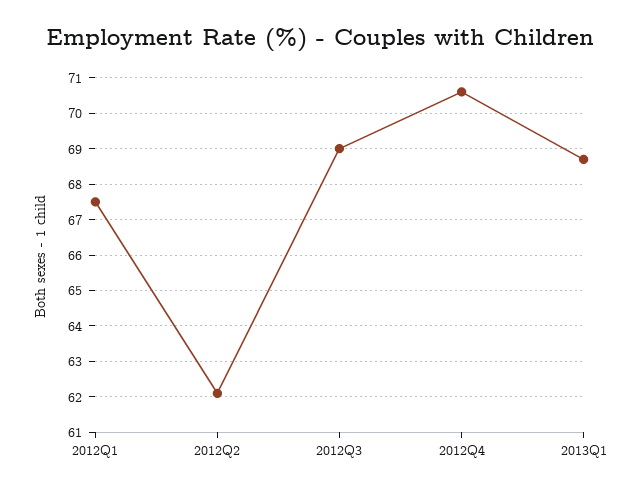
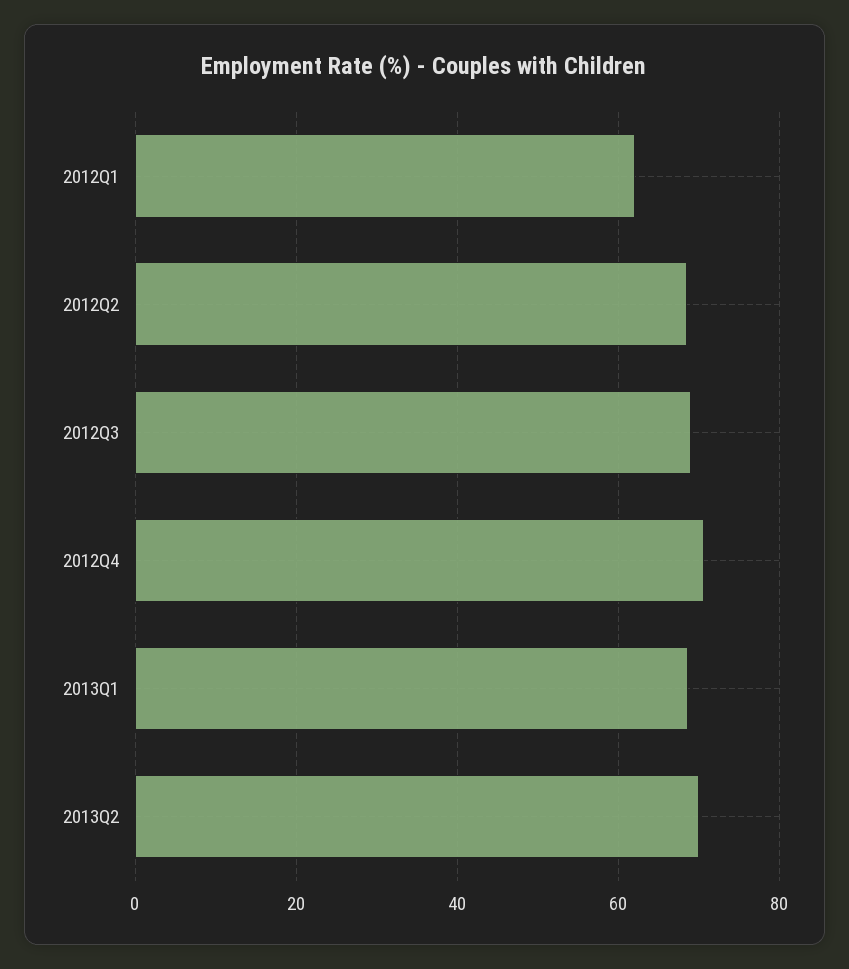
2012Q1: 67.5 -> 62
2012Q2: 62 -> 68
2013Q2: none -> 70

